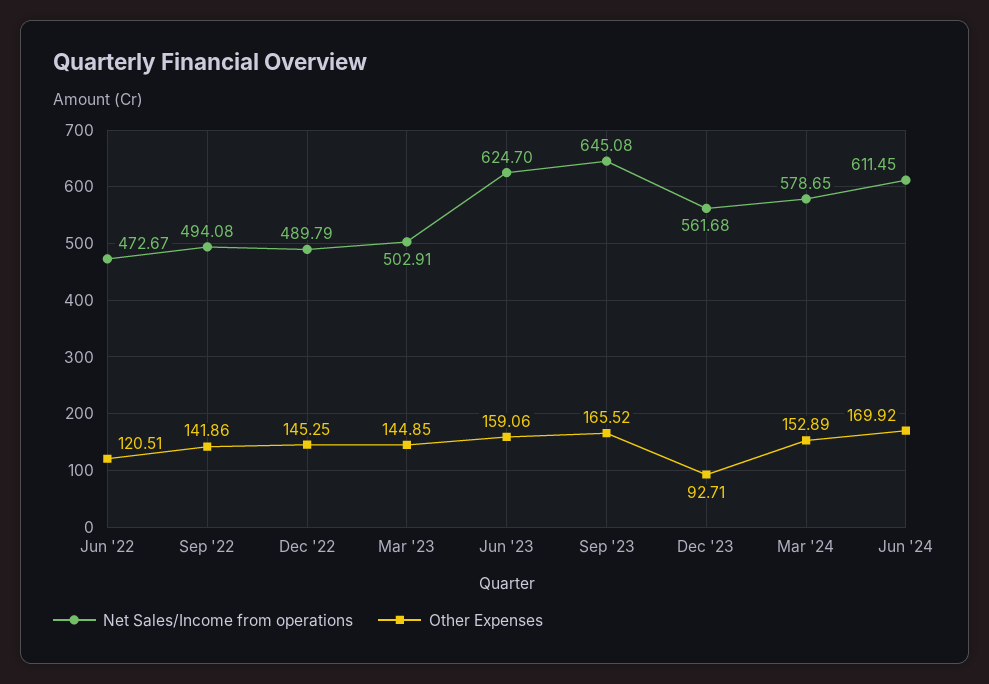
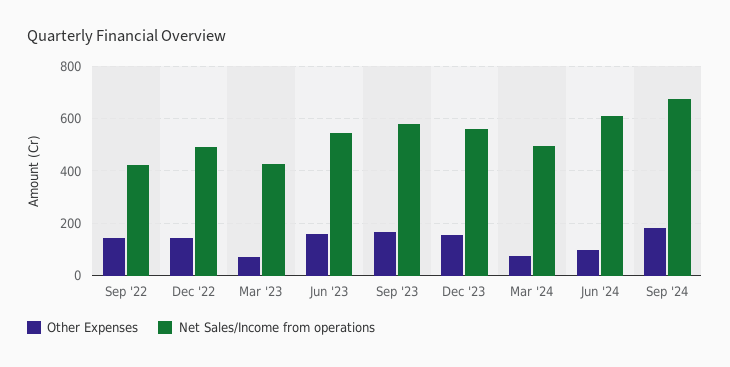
Net Sales/Income from operations, Jun '22: 472.67 -> none
Other Expenses, Jun '22: 120.51 -> none
Net Sales/Income from operations, Sep '22: 494.08 -> 425
Net Sales/Income from operations, Mar '23: 502.91 -> 425
Other Expenses, Mar '23: 144.85 -> 75
Net Sales/Income from operations, Jun '23: 624.7 -> 550
Net Sales/Income from operations, Sep '23: 645.08 -> 575
Other Expenses, Dec '23: 92.71 -> 150
Net Sales/Income from operations, Mar '24: 578.65 -> 500
Other Expenses, Mar '24: 152.89 -> 75
Other Expenses, Jun '24: 169.92 -> 100
Other Expenses, Sep '24: none -> 175
Net Sales/Income from operations, Sep '24: none -> 675

